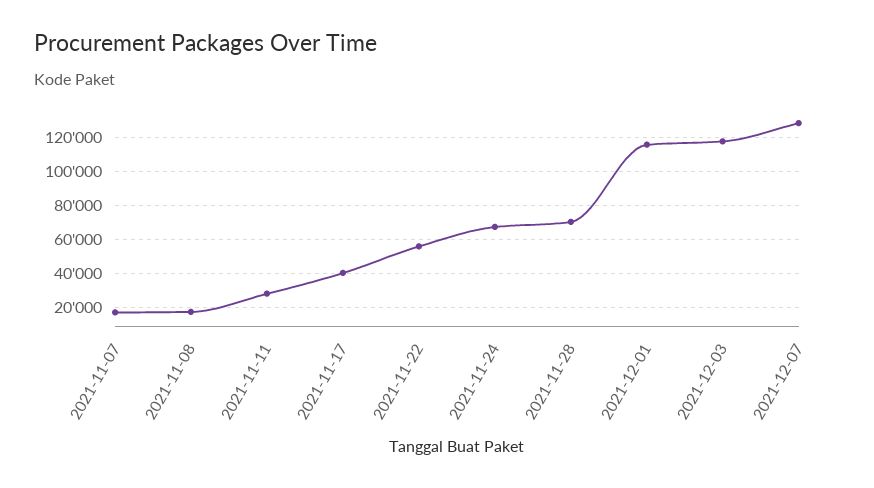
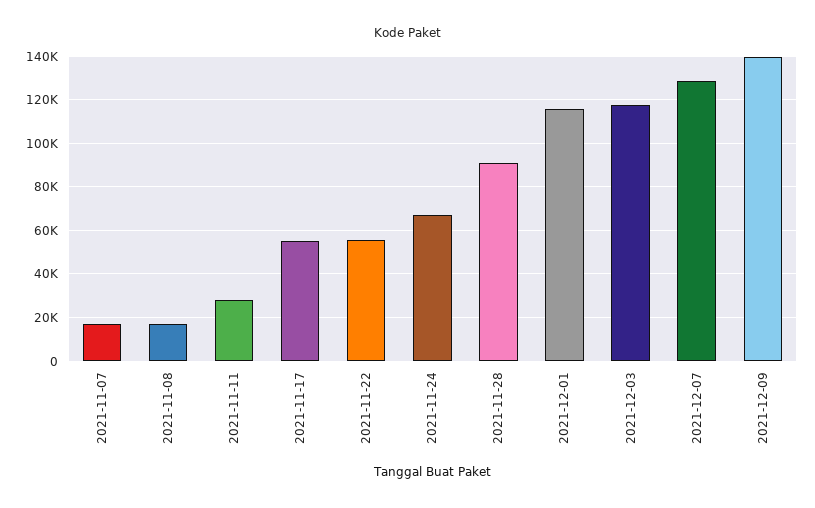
2021-11-17: 40000 -> 55000
2021-11-28: 70000 -> 90000
2021-12-09: none -> 140000

